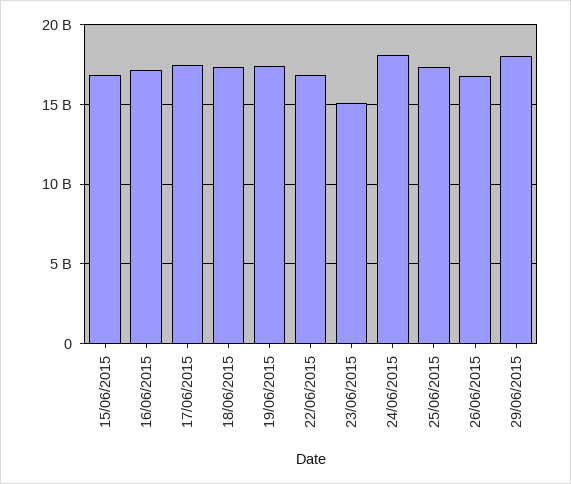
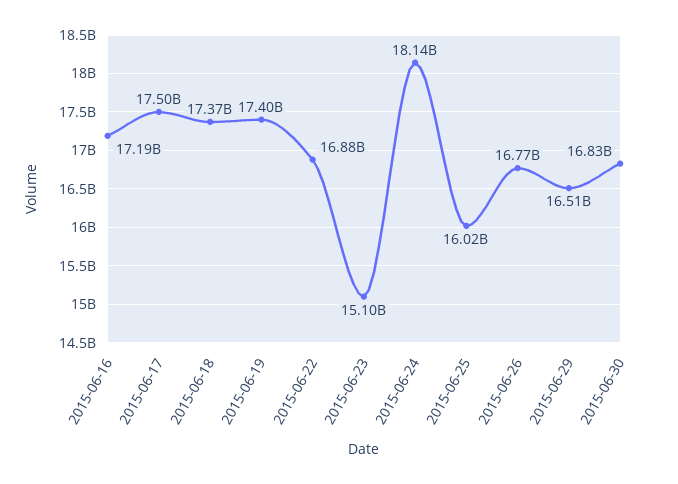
15/06/2015: 17000000000 -> none
25/06/2015: 17500000000 -> 16020000000
29/06/2015: 18000000000 -> 16510000000
2015-06-30: none -> 16830000000

